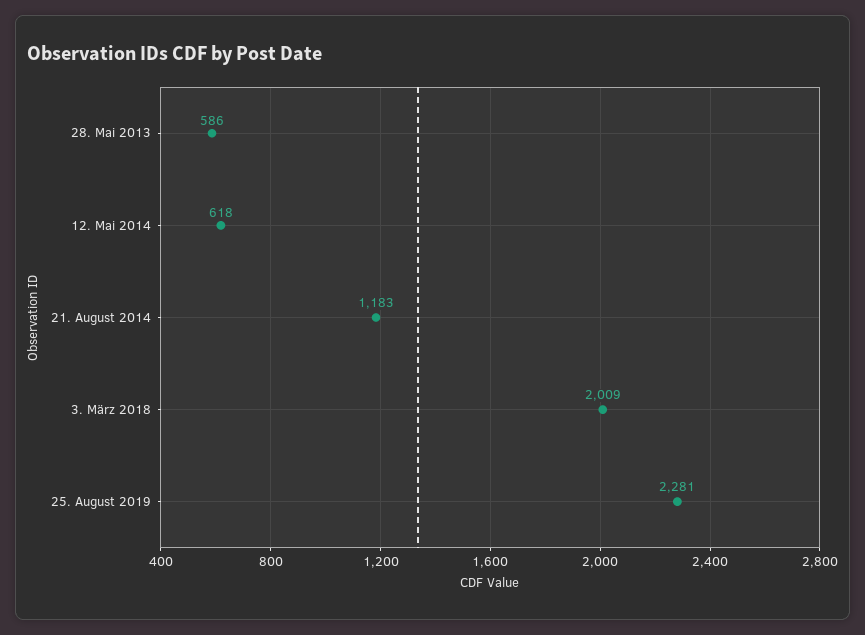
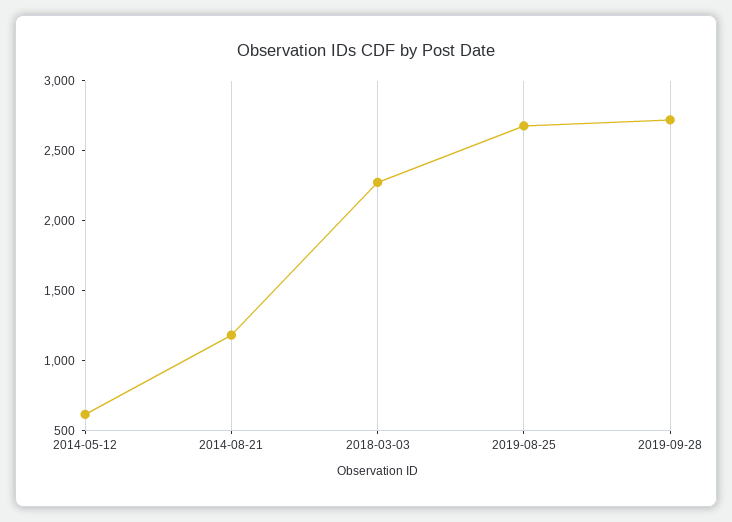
28. Mai 2013: 586 -> none
3. März 2018: 2009 -> 2300
25. August 2019: 2281 -> 2700
2019-09-28: none -> 2700

